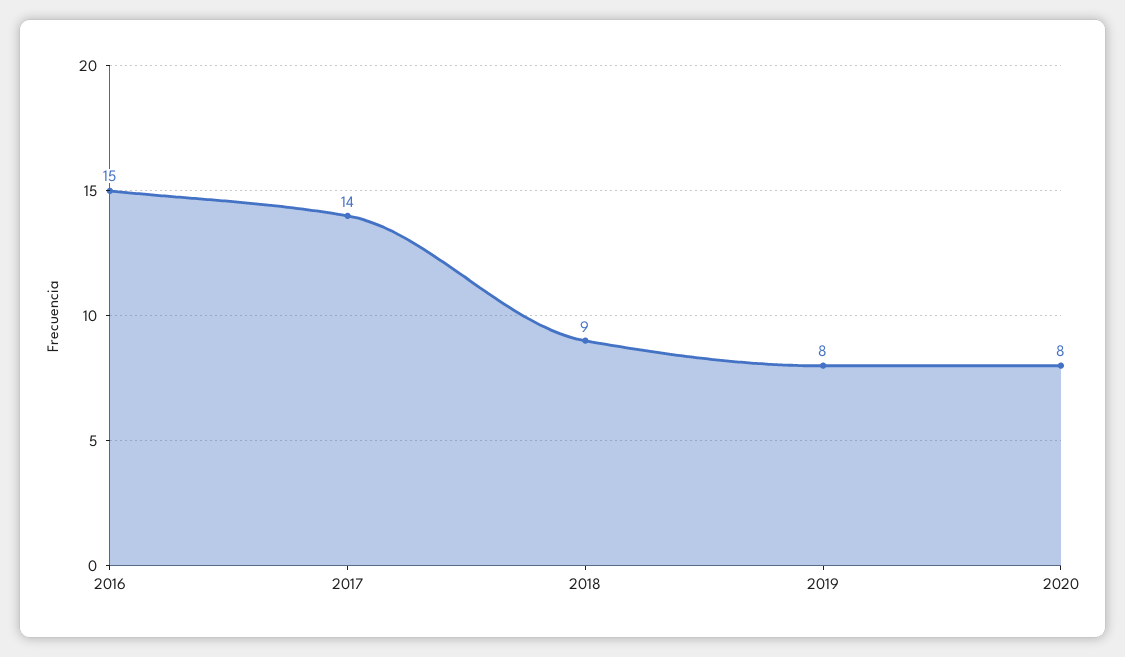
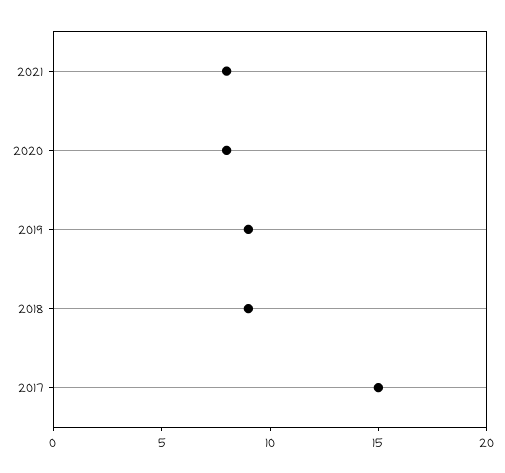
2016: 15 -> none
2017: 14 -> 15
2019: 8 -> 9
2021: none -> 8

